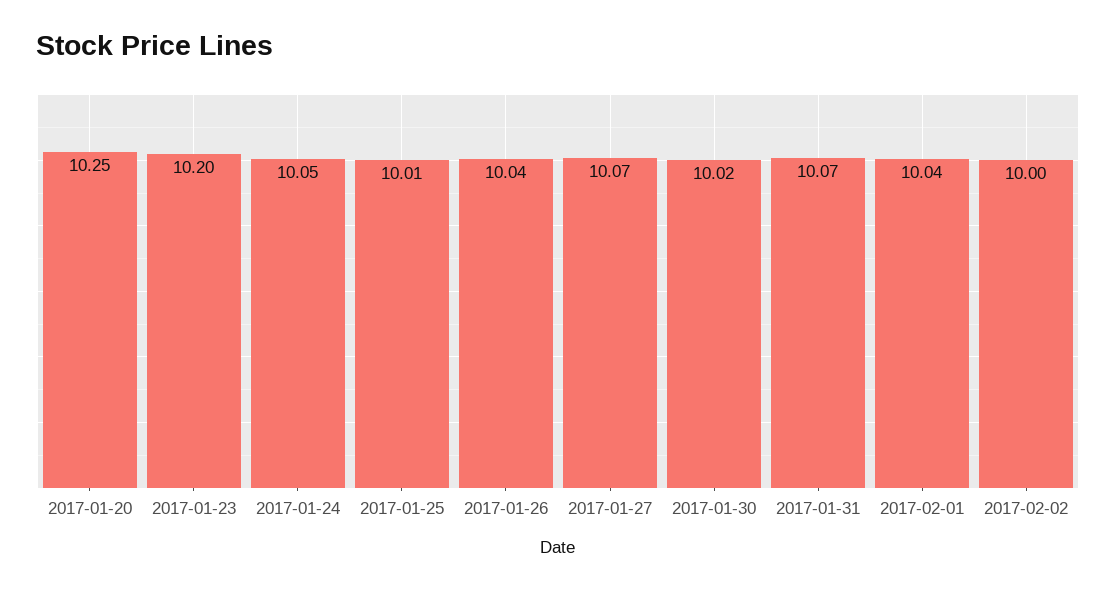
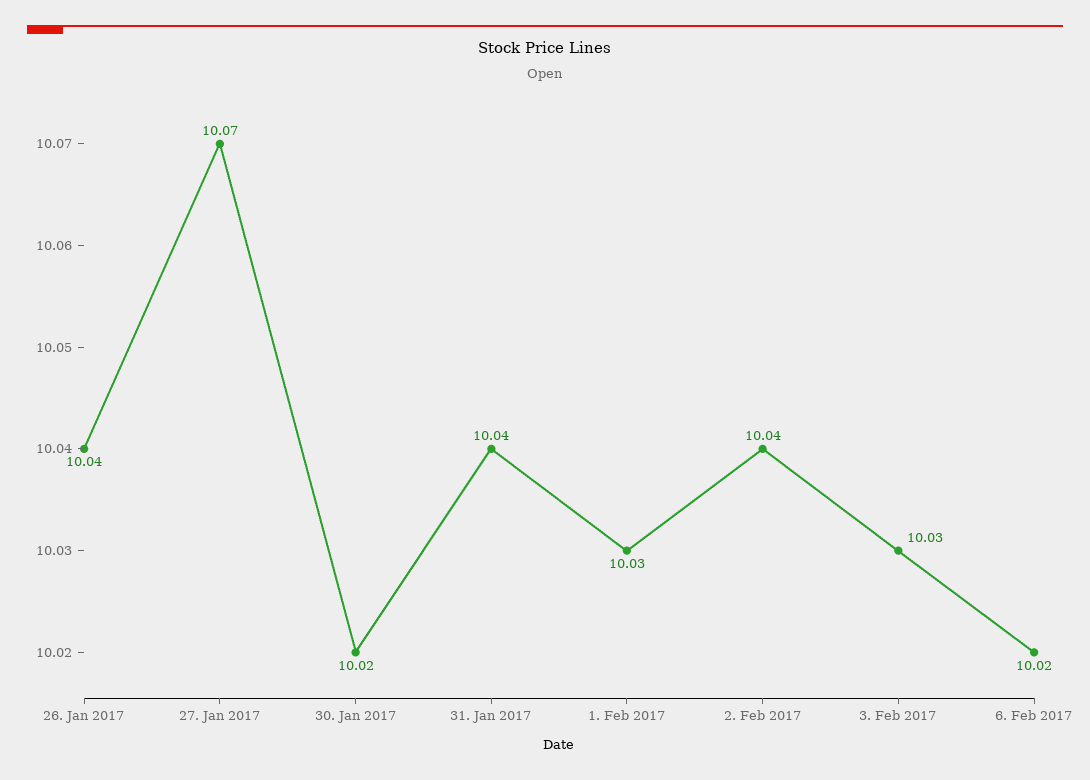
2017-01-20: 10.25 -> none
2017-01-23: 10.2 -> none
2017-01-24: 10.05 -> none
2017-01-25: 10.01 -> none
2017-01-31: 10.07 -> 10.04
2017-02-01: 10.04 -> 10.03
2017-02-02: 10 -> 10.04
3. Feb 2017: none -> 10.03
6. Feb 2017: none -> 10.02

